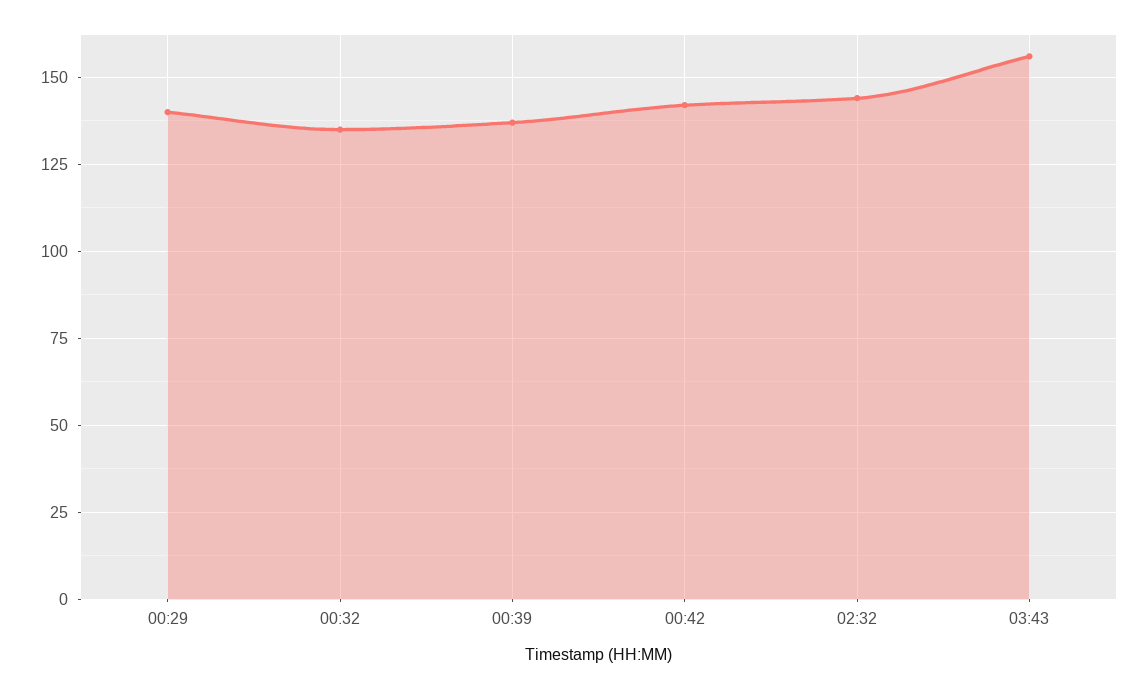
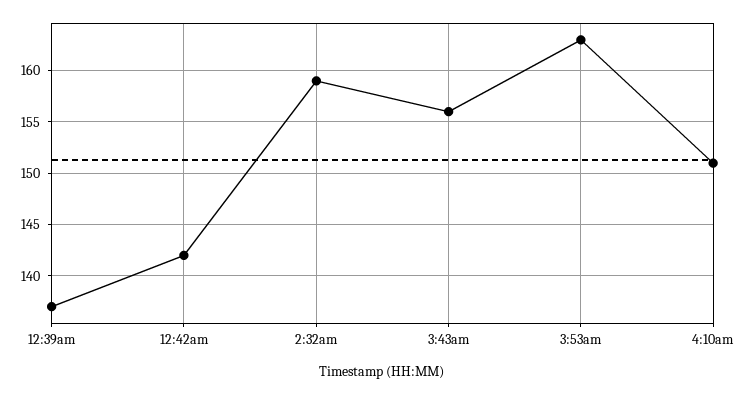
00:29: 140 -> none
00:32: 135 -> none
02:32: 145 -> 159
3:53am: none -> 163
4:10am: none -> 151

